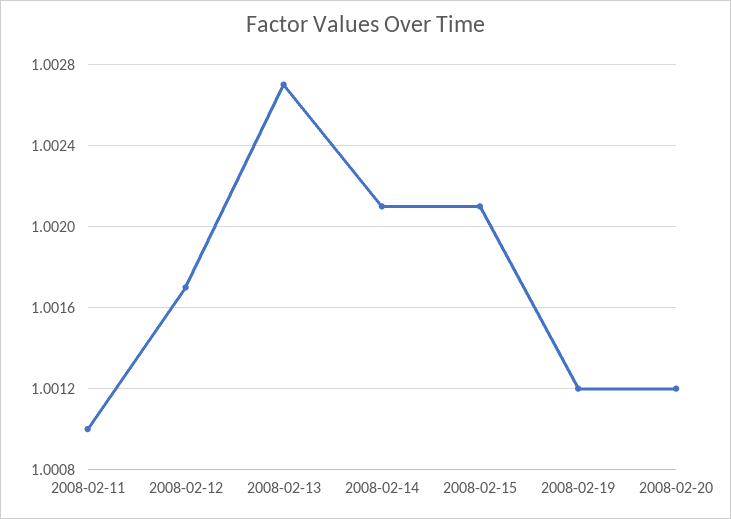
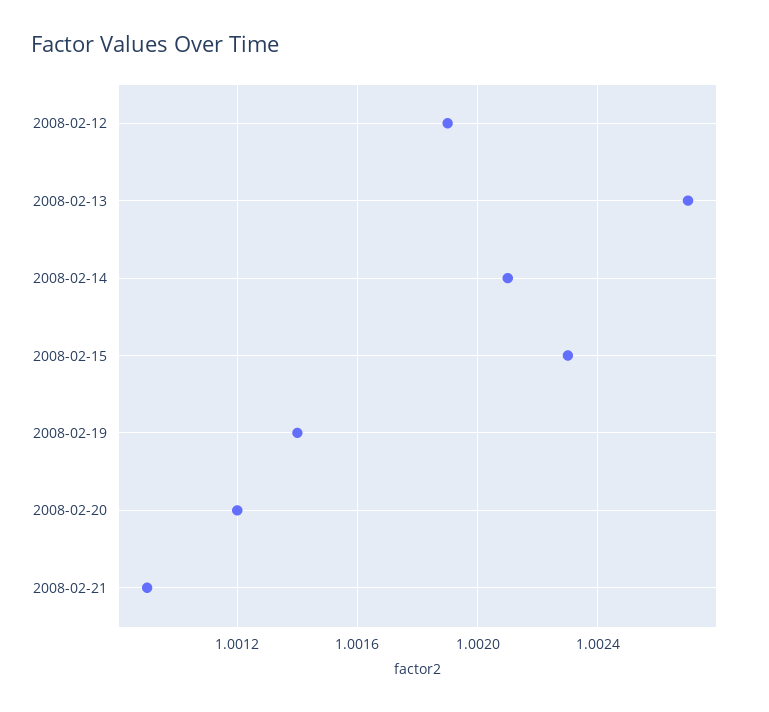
2008-02-11: 1.001 -> none
2008-02-12: 1.0017 -> 1.0019
2008-02-15: 1.0021 -> 1.0023
2008-02-19: 1.0012 -> 1.0014
2008-02-21: none -> 1.0009

